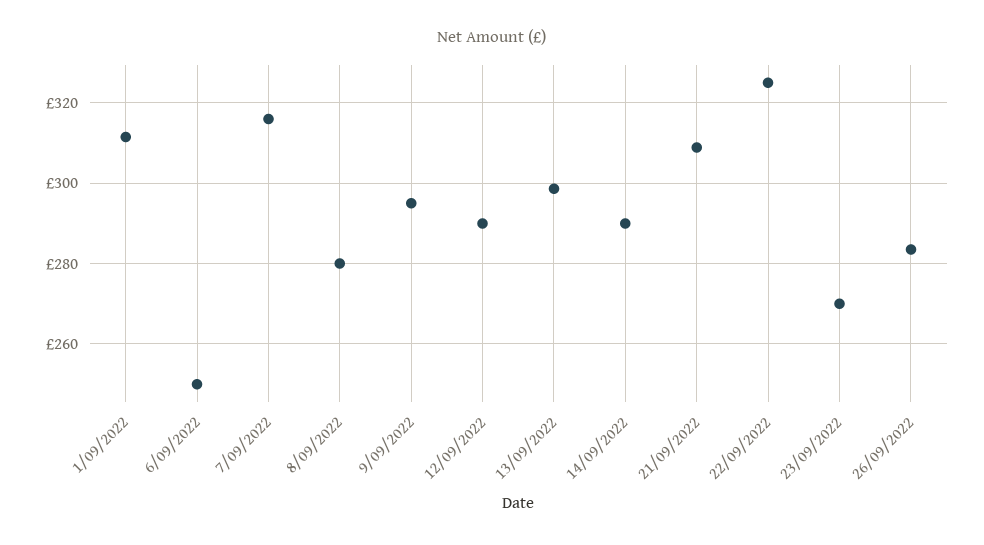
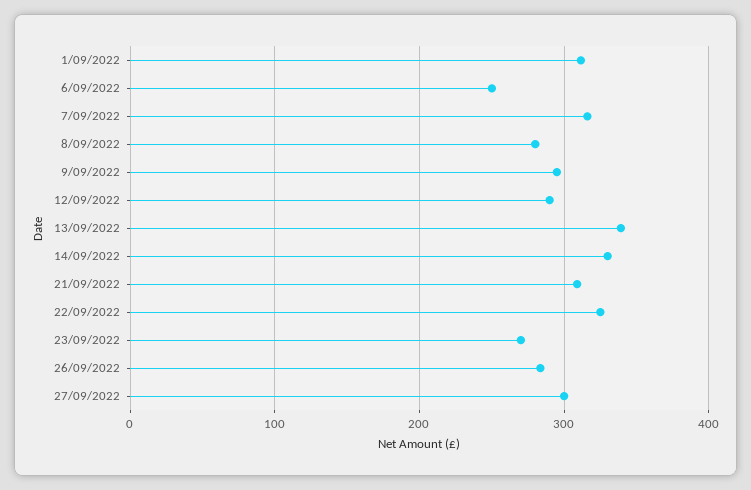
13/09/2022: 298 -> 340
14/09/2022: 290 -> 330
27/09/2022: none -> 300

